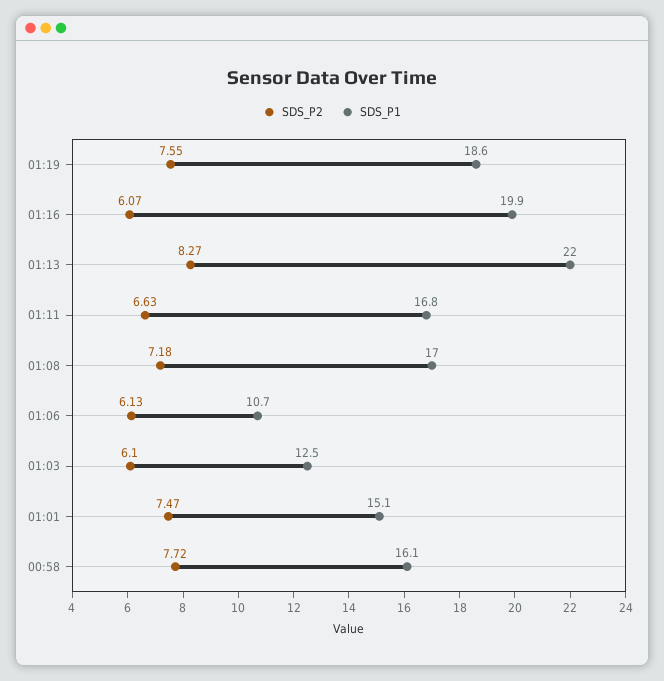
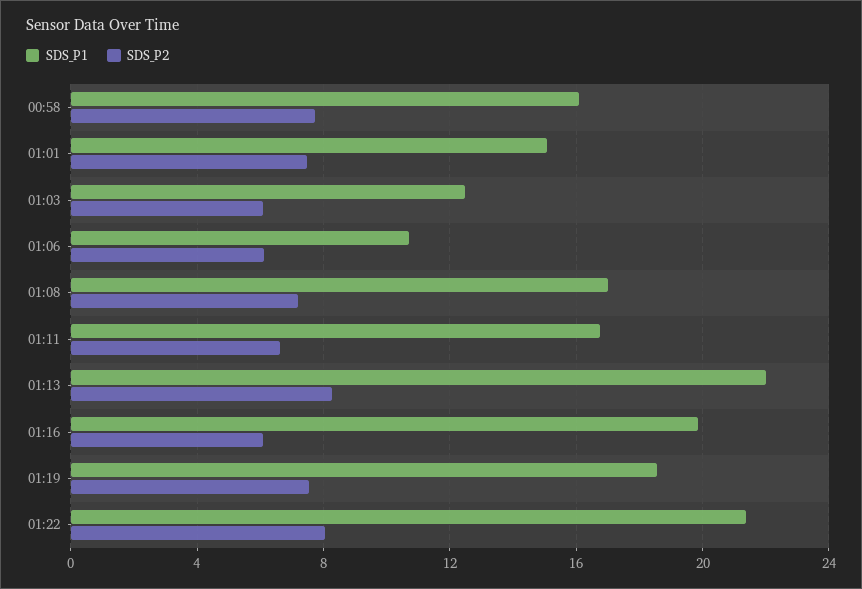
SDS_P1, 01:22: none -> 21.5
SDS_P2, 01:22: none -> 8

